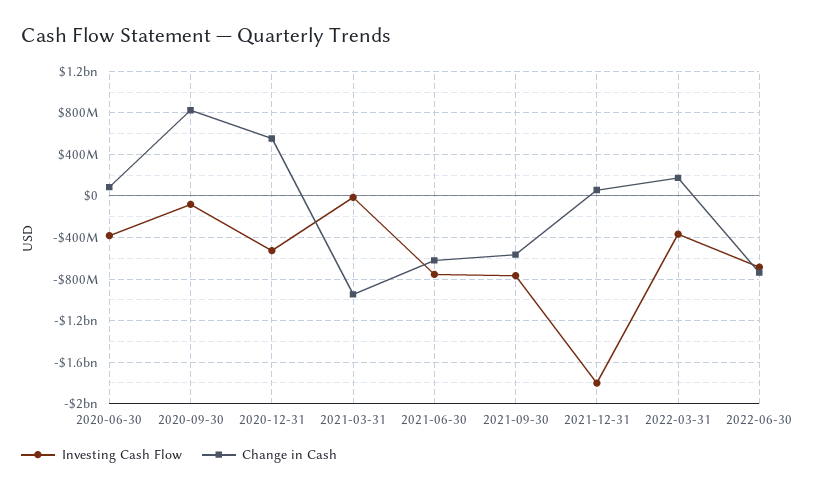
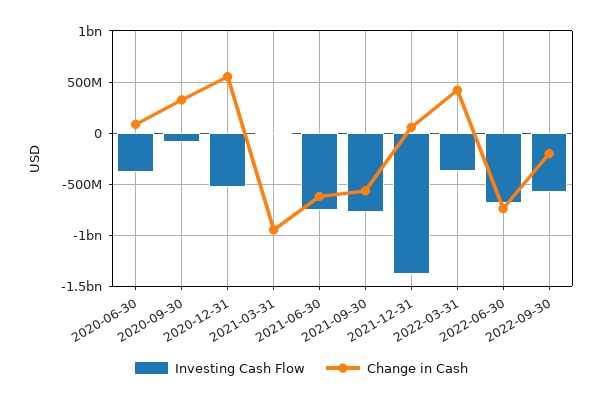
Change in Cash, 2020-09-30: 800000000 -> 300000000
Investing Cash Flow, 2021-12-31: -1800000000 -> -1400000000
Change in Cash, 2022-03-31: 200000000 -> 400000000
Investing Cash Flow, 2022-09-30: none -> -600000000
Change in Cash, 2022-09-30: none -> -200000000

